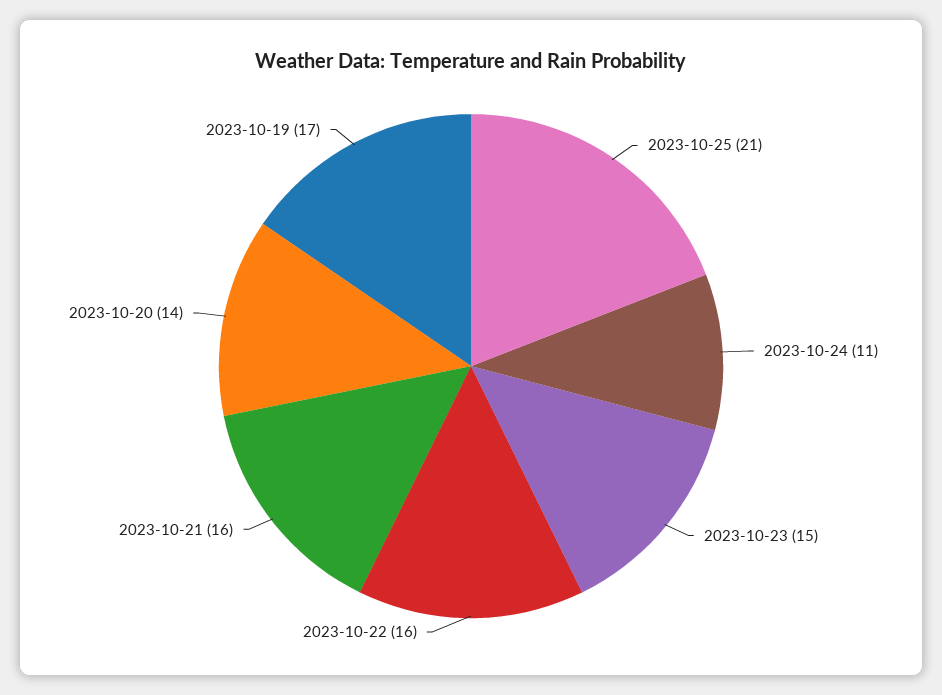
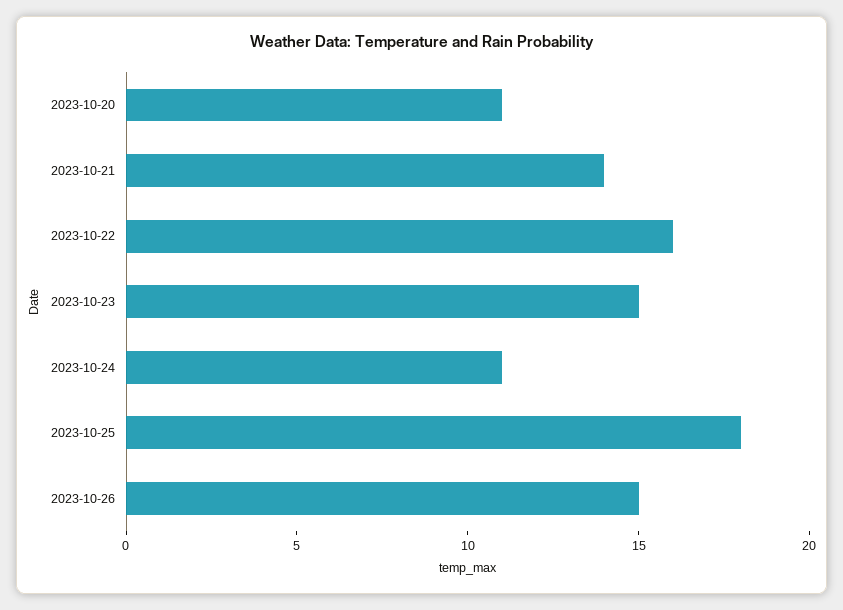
2023-10-25: 21 -> 18
2023-10-21: 16 -> 14
2023-10-20: 14 -> 11
2023-10-19: 17 -> none
2023-10-26: none -> 15

